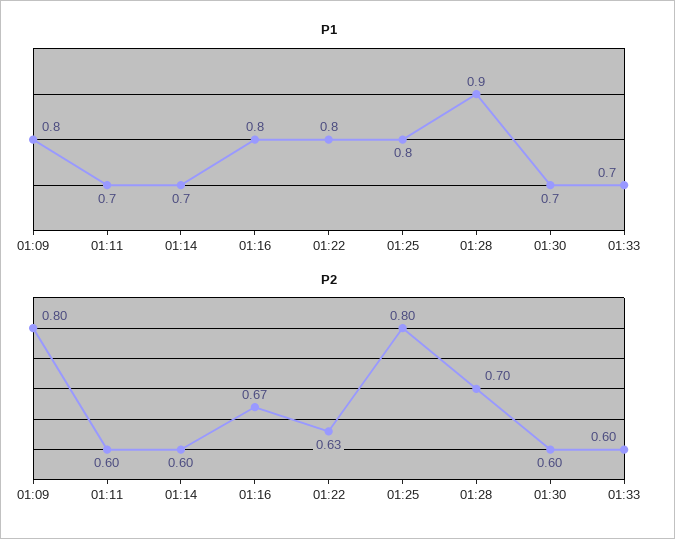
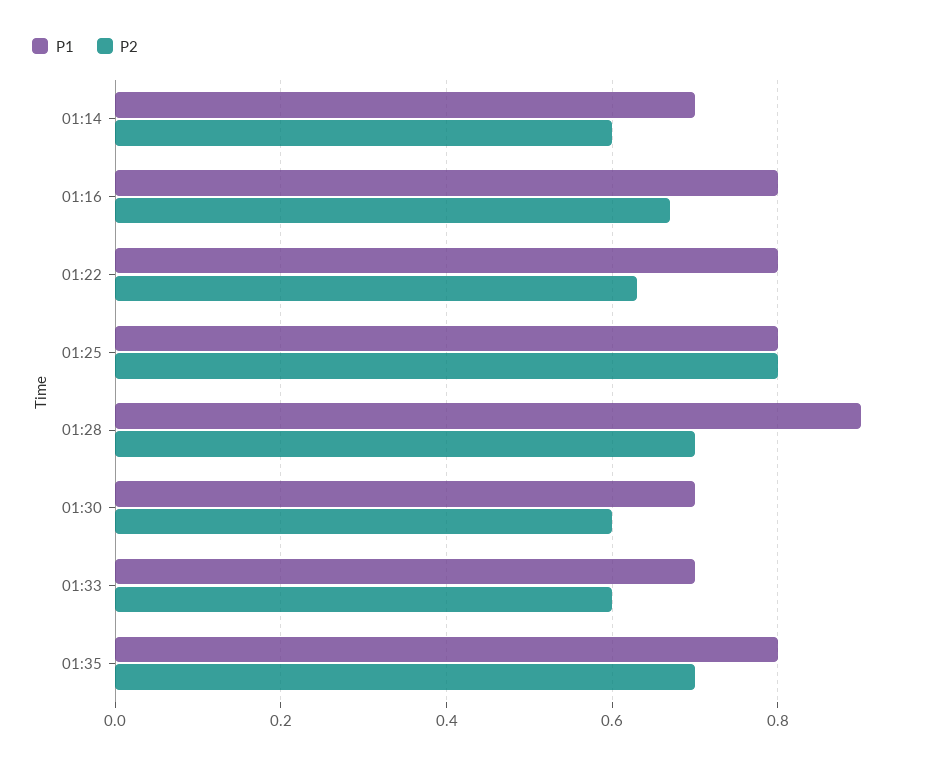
P1, 01:09: 0.8 -> none
P1, 01:11: 0.7 -> none
P2, 01:09: 0.8 -> none
P2, 01:11: 0.6 -> none
P1, 01:35: none -> 0.8
P2, 01:35: none -> 0.7

